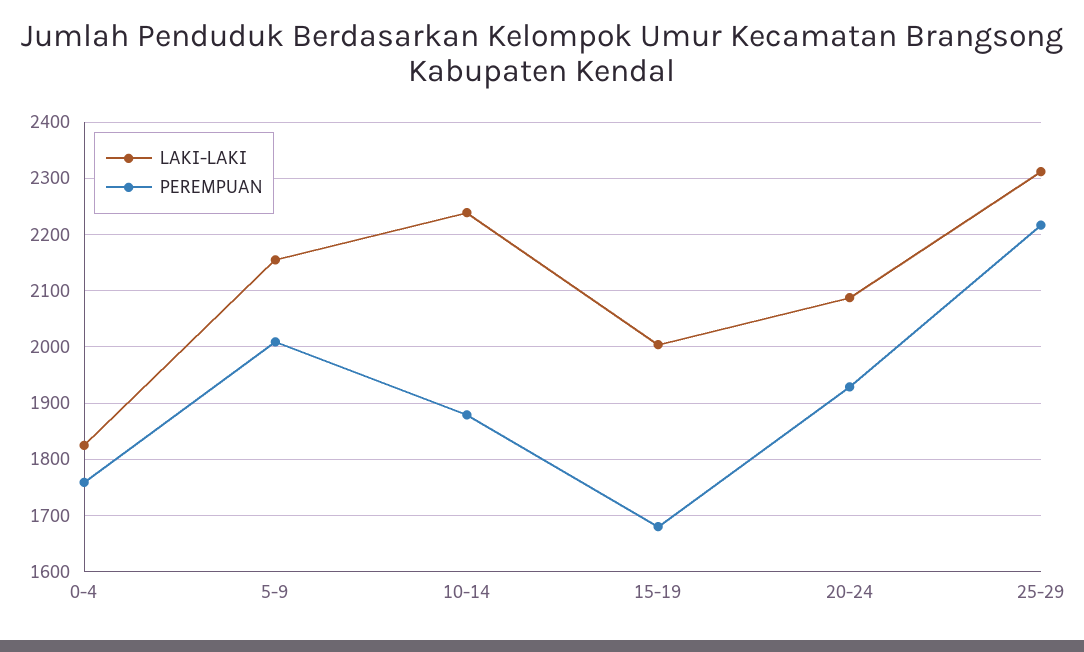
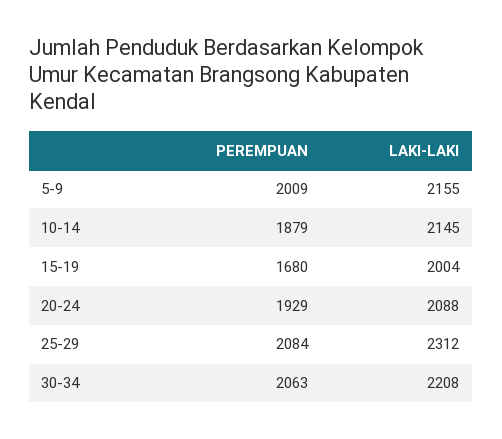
LAKI-LAKI, 0-4: 1820 -> none
PEREMPUAN, 0-4: 1760 -> none
LAKI-LAKI, 10-14: 2240 -> 2145
PEREMPUAN, 25-29: 2220 -> 2084
PEREMPUAN, 30-34: none -> 2063
LAKI-LAKI, 30-34: none -> 2208

